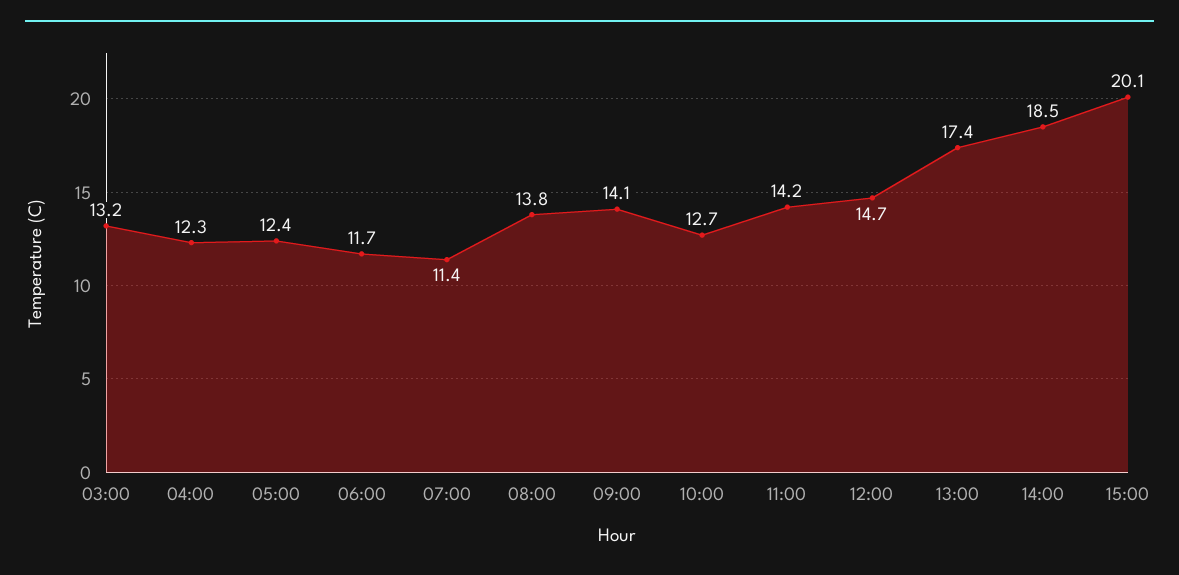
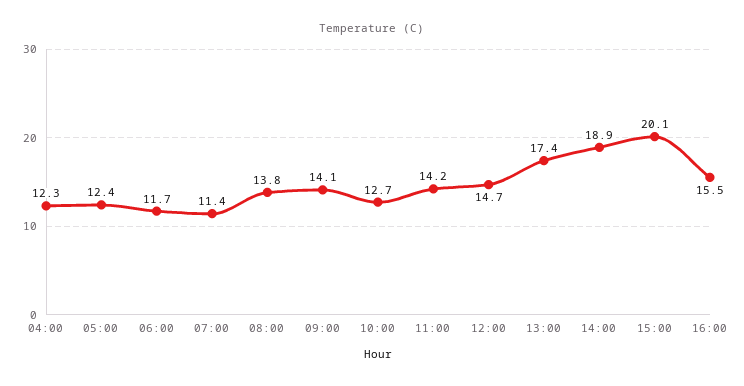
03:00: 13.2 -> none
14:00: 18.5 -> 18.9
16:00: none -> 15.5

